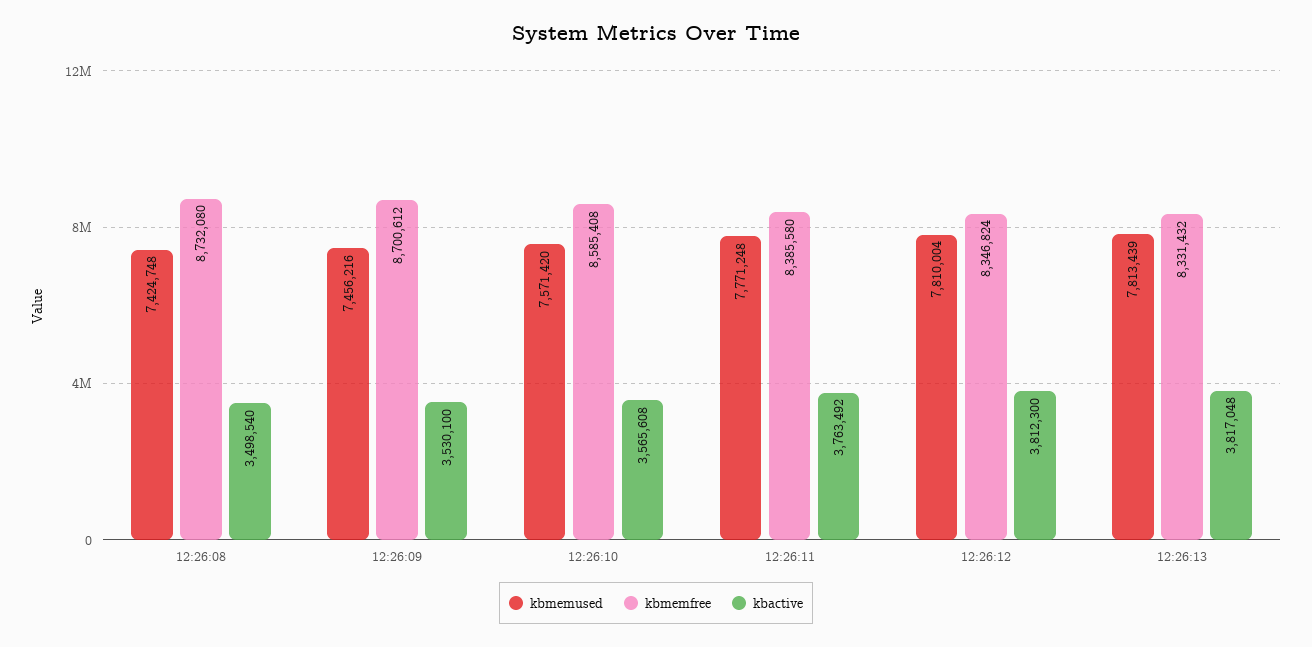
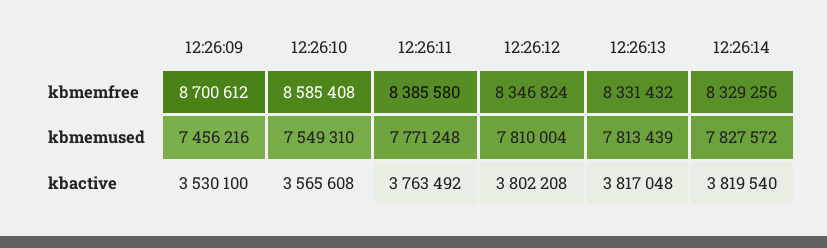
kbmemused, 12:26:08: 7424748 -> none
kbmemfree, 12:26:08: 8732080 -> none
kbactive, 12:26:08: 3498540 -> none
kbmemused, 12:26:10: 7571420 -> 7549310
kbactive, 12:26:12: 3812300 -> 3802208
kbmemfree, 12:26:14: none -> 8329256
kbmemused, 12:26:14: none -> 7827572
kbactive, 12:26:14: none -> 3819540

